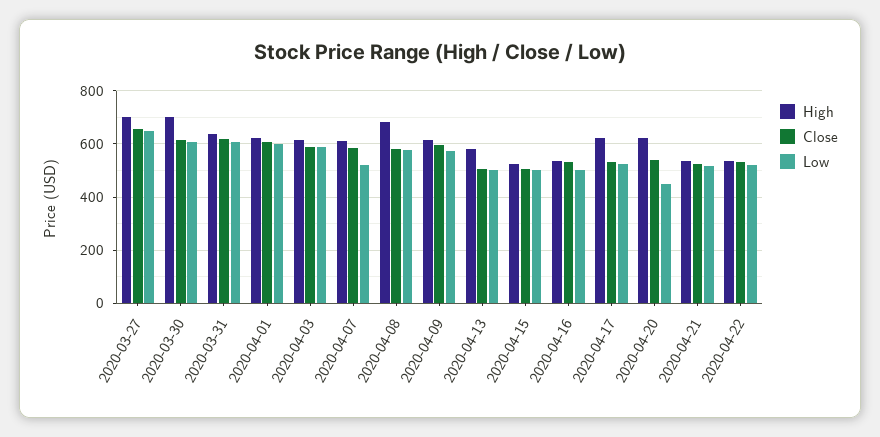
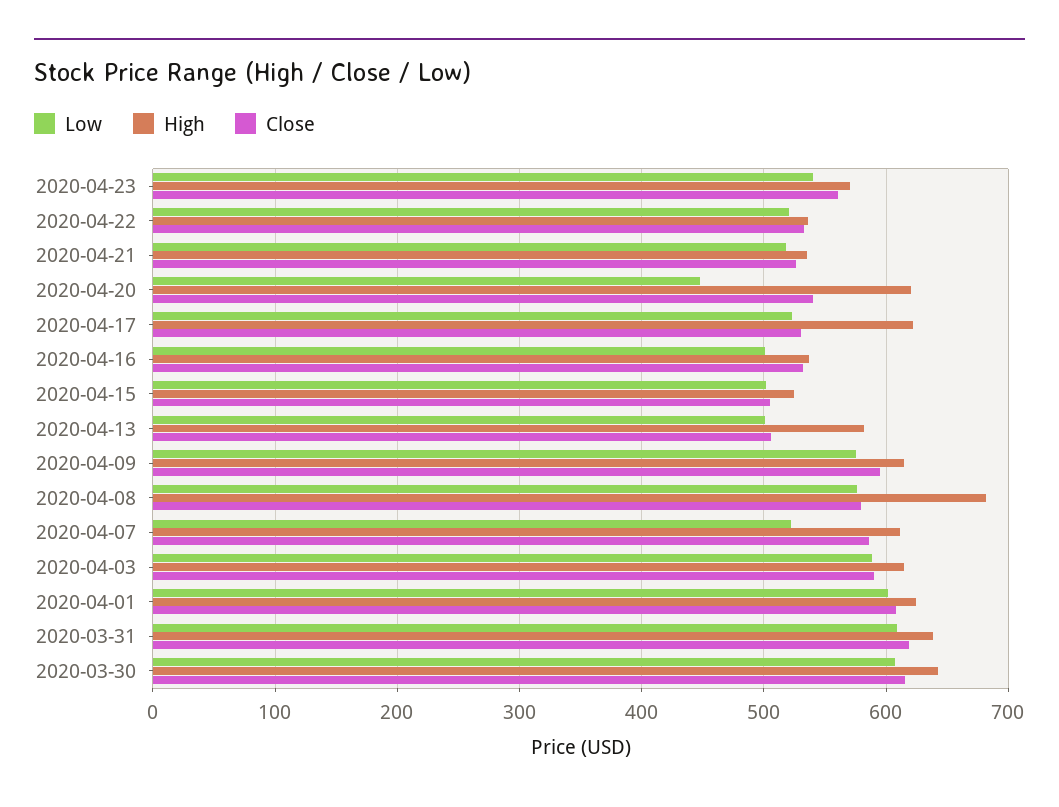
High, 2020-03-27: 700 -> none
Close, 2020-03-27: 650 -> none
Low, 2020-03-27: 650 -> none
High, 2020-03-30: 700 -> 640
Low, 2020-04-23: none -> 540
High, 2020-04-23: none -> 570
Close, 2020-04-23: none -> 560

